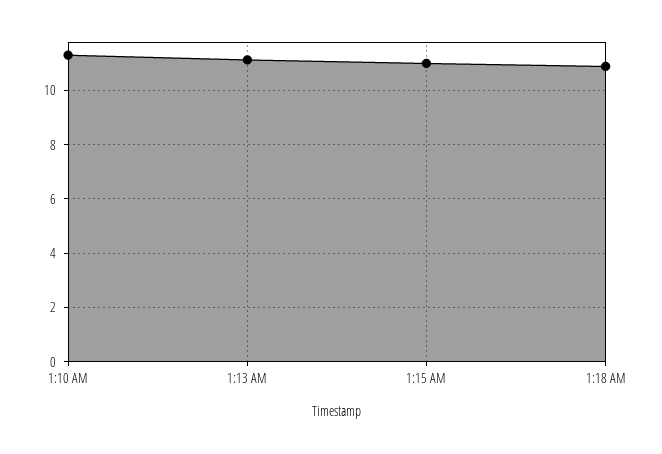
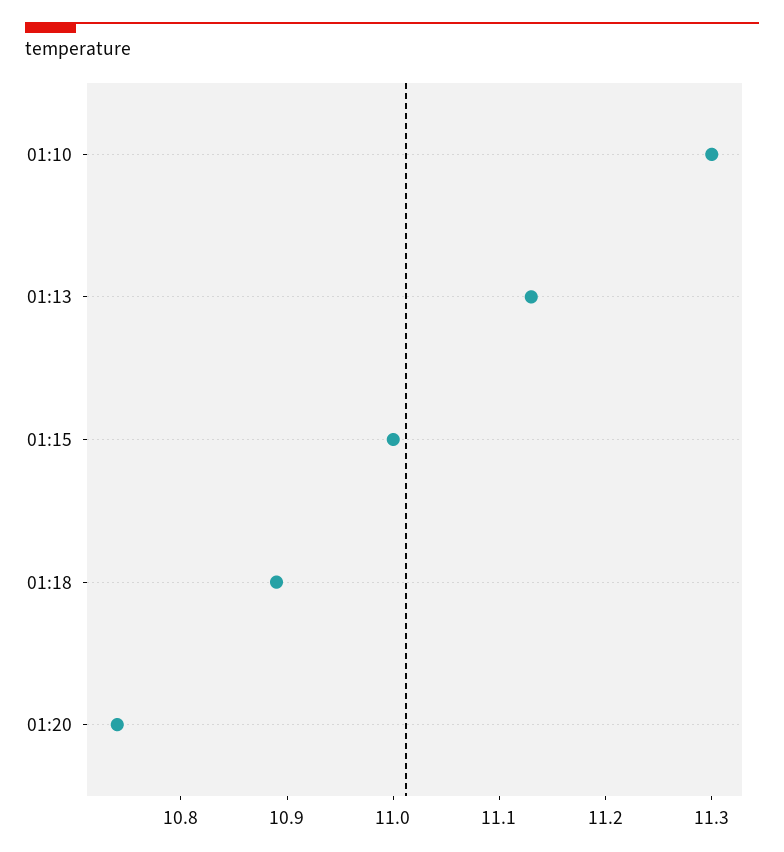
01:20: none -> 10.74

